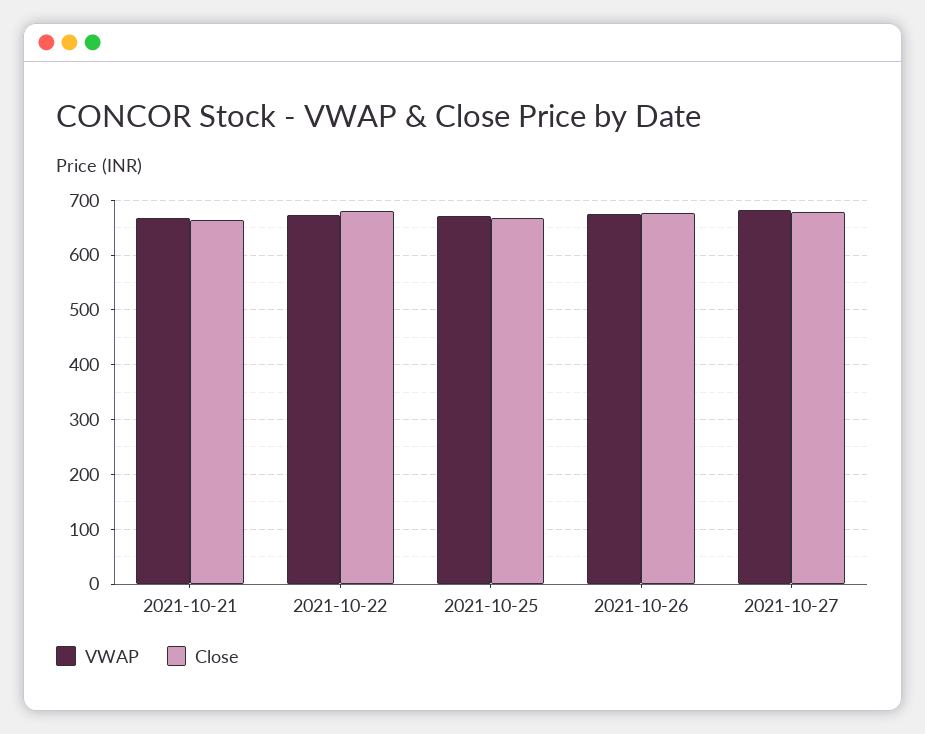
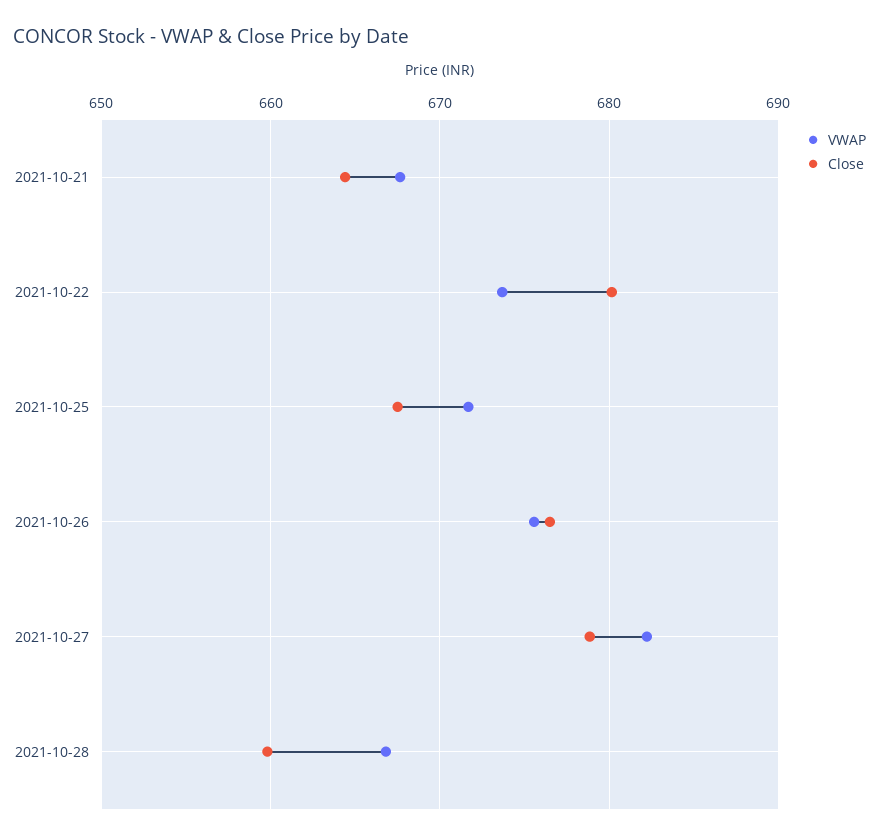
VWAP, 2021-10-28: none -> 667
Close, 2021-10-28: none -> 660

